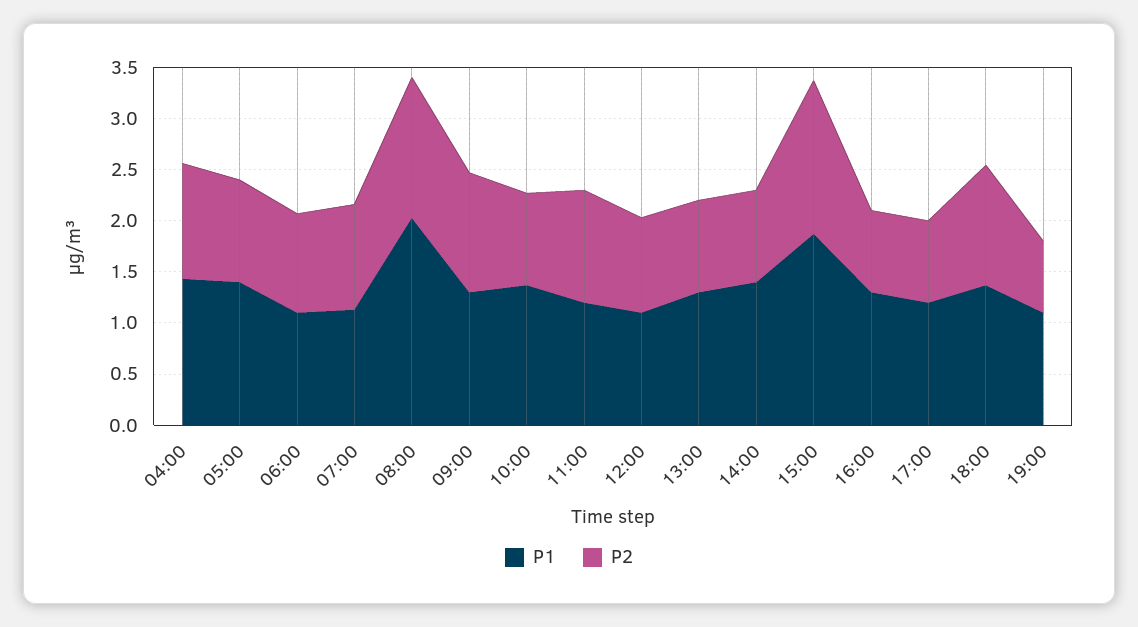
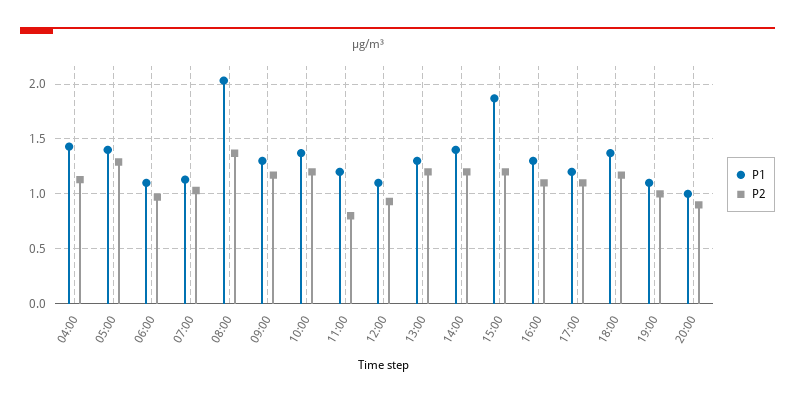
P2, 05:00: 1 -> 1.3
P2, 10:00: 0.9 -> 1.2
P2, 11:00: 1.1 -> 0.8
P2, 13:00: 0.9 -> 1.2
P2, 14:00: 0.9 -> 1.2
P2, 15:00: 1.5 -> 1.2
P2, 16:00: 0.8 -> 1.1
P2, 17:00: 0.8 -> 1.1
P2, 19:00: 0.7 -> 1
P1, 20:00: none -> 1
P2, 20:00: none -> 0.9

